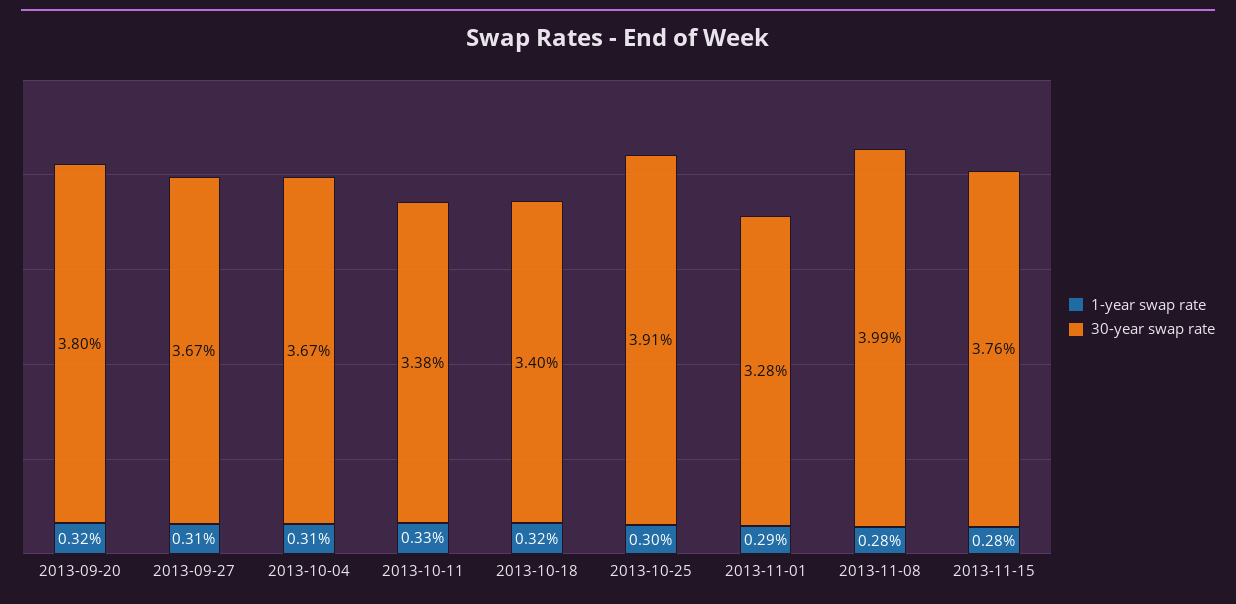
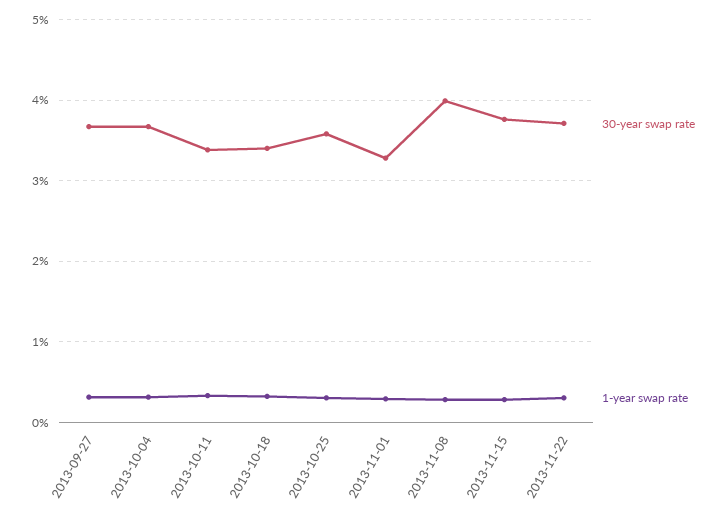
1-year swap rate, 2013-09-20: 0.32 -> none
30-year swap rate, 2013-09-20: 3.8 -> none
30-year swap rate, 2013-10-25: 3.91 -> 3.6
30-year swap rate, 2013-11-22: none -> 3.7
1-year swap rate, 2013-11-22: none -> 0.3

